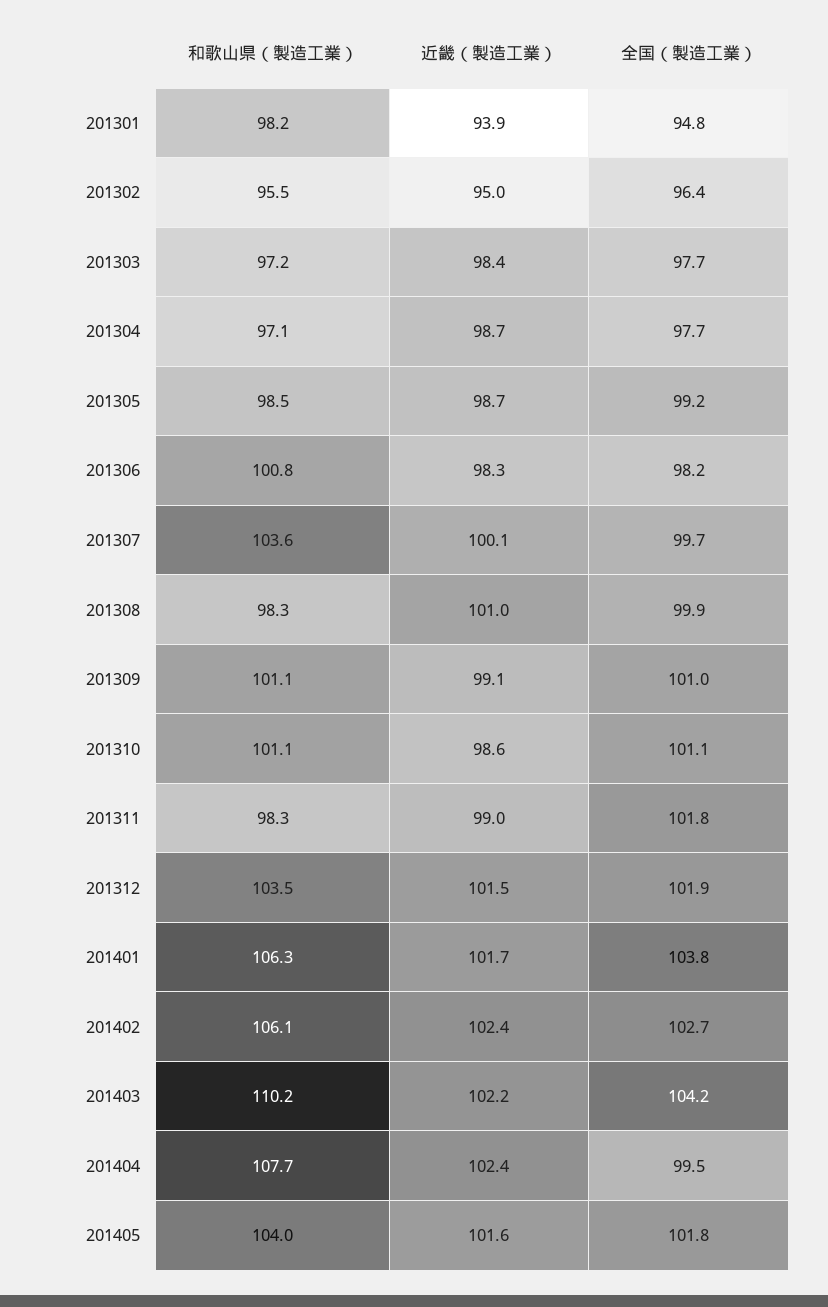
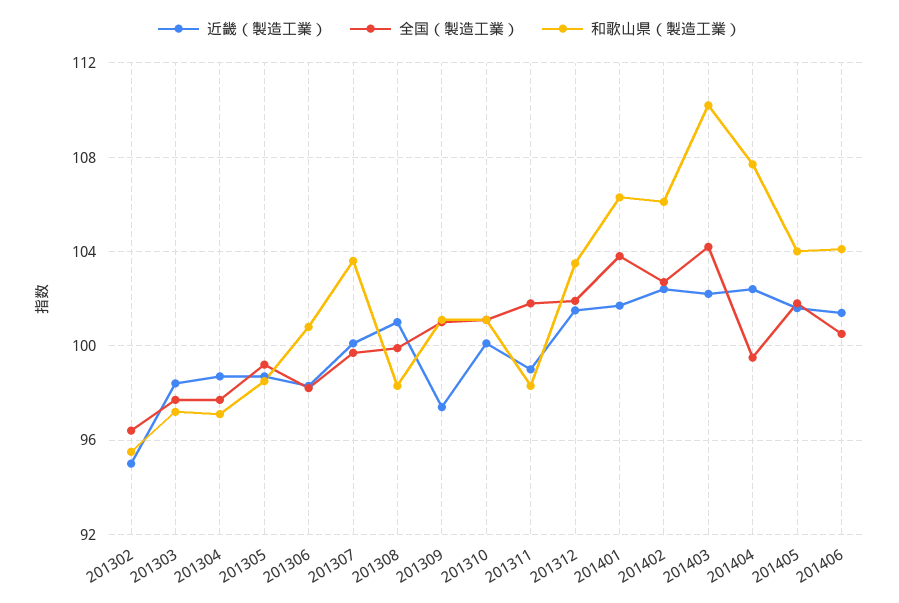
和歌山県（製造工業）, 201301: 98.2 -> none
近畿（製造工業）, 201301: 93.9 -> none
全国（製造工業）, 201301: 94.8 -> none
近畿（製造工業）, 201309: 99.1 -> 97.5
近畿（製造工業）, 201310: 98.6 -> 100
近畿（製造工業）, 201406: none -> 101.5
全国（製造工業）, 201406: none -> 100.5
和歌山県（製造工業）, 201406: none -> 104

